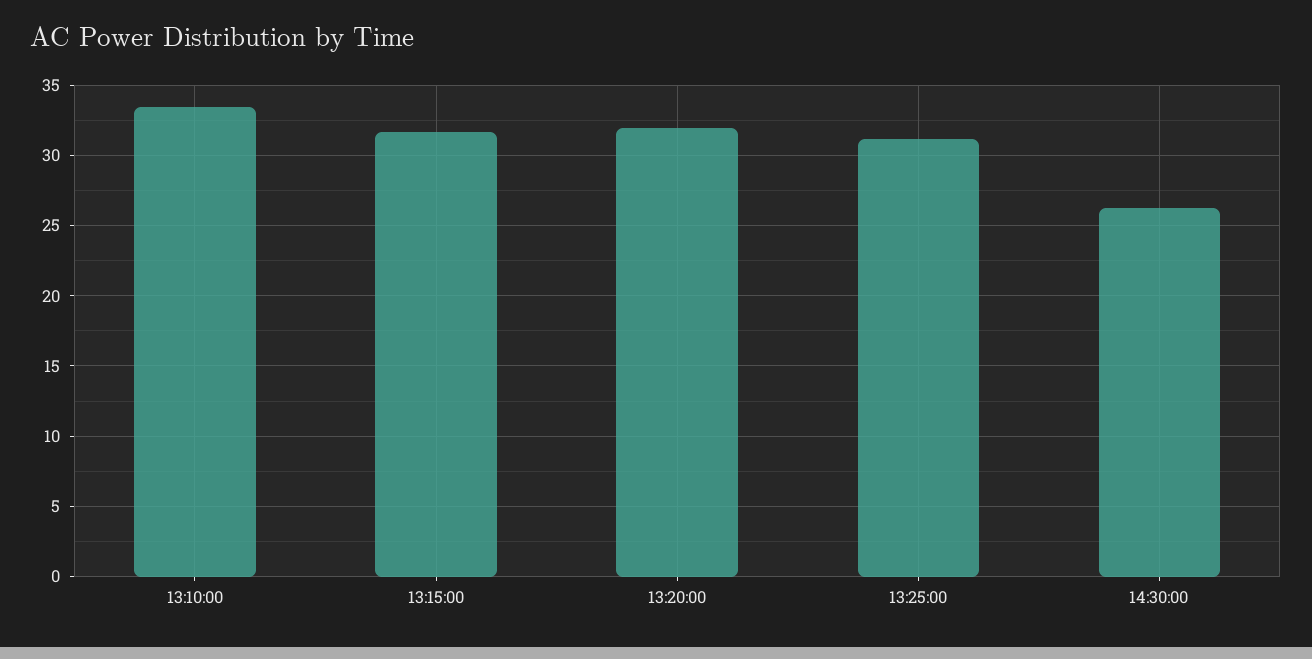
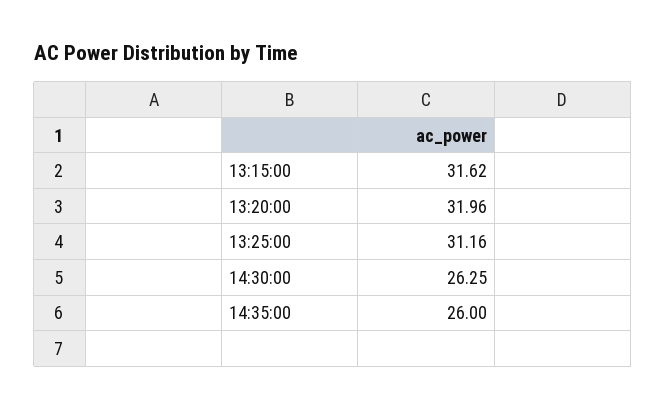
13:10:00: 33.5 -> none
14:35:00: none -> 26

